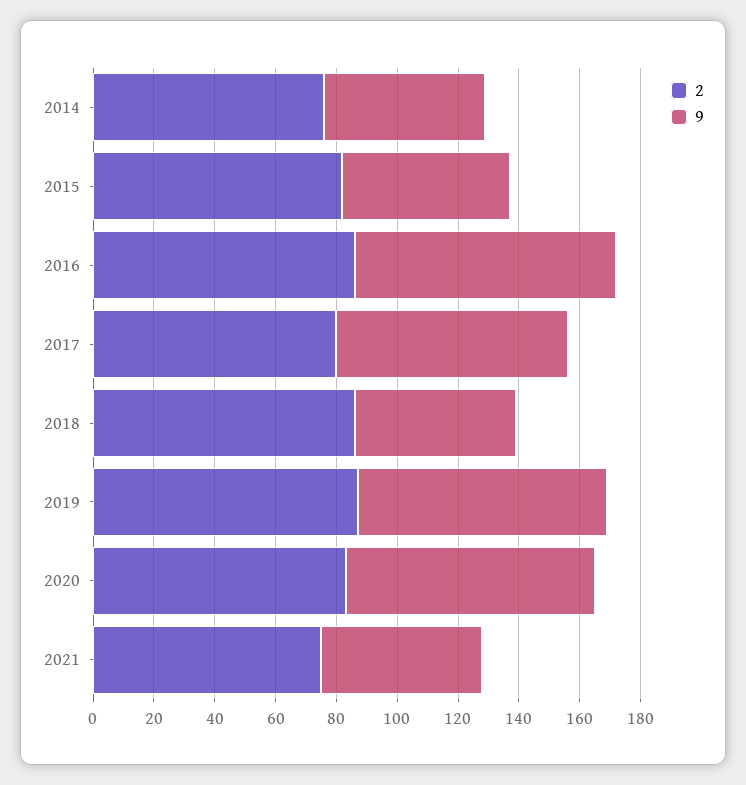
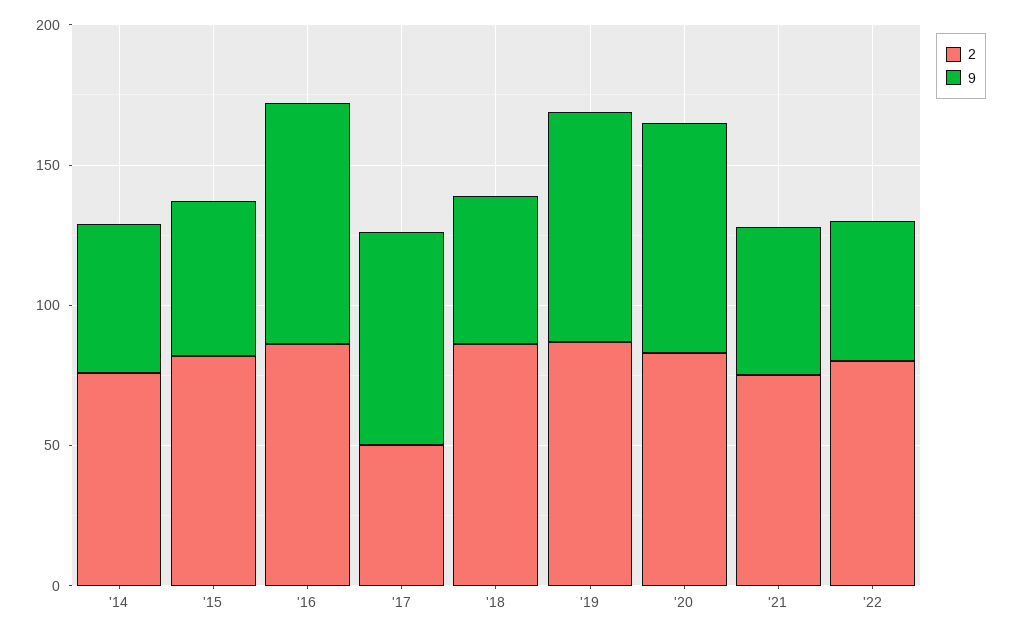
2, 2017: 80 -> 50
2, '22: none -> 80
9, '22: none -> 50

